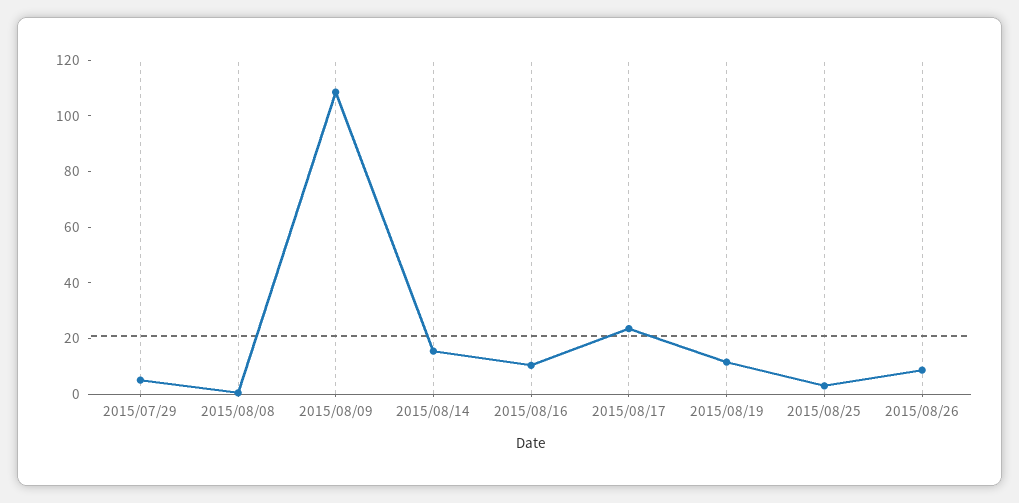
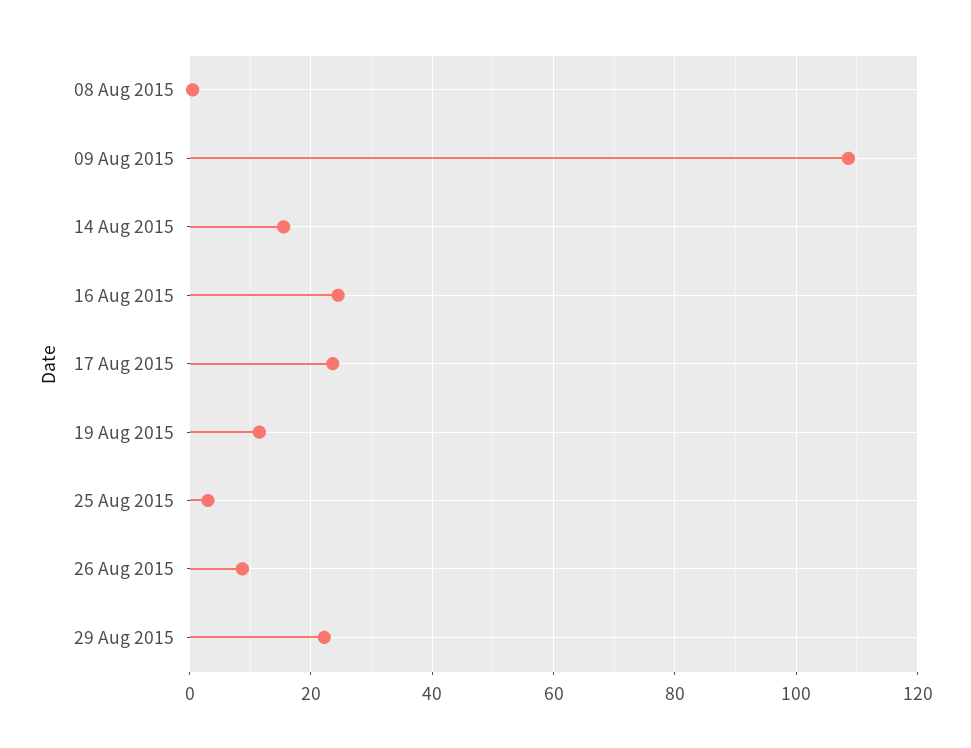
2015/07/29: 5 -> none
2015/08/16: 10 -> 24
29 Aug 2015: none -> 22

